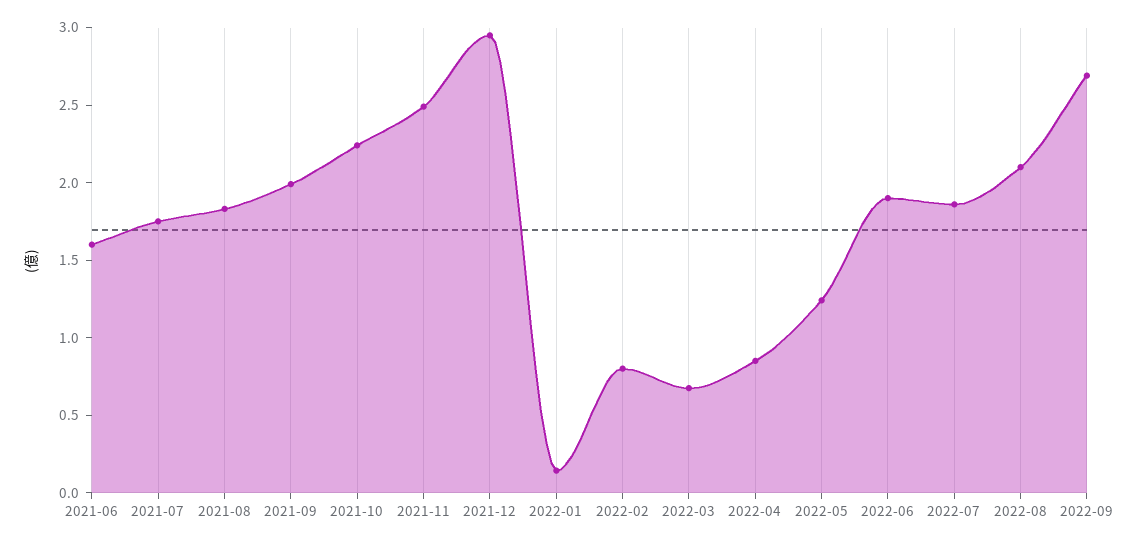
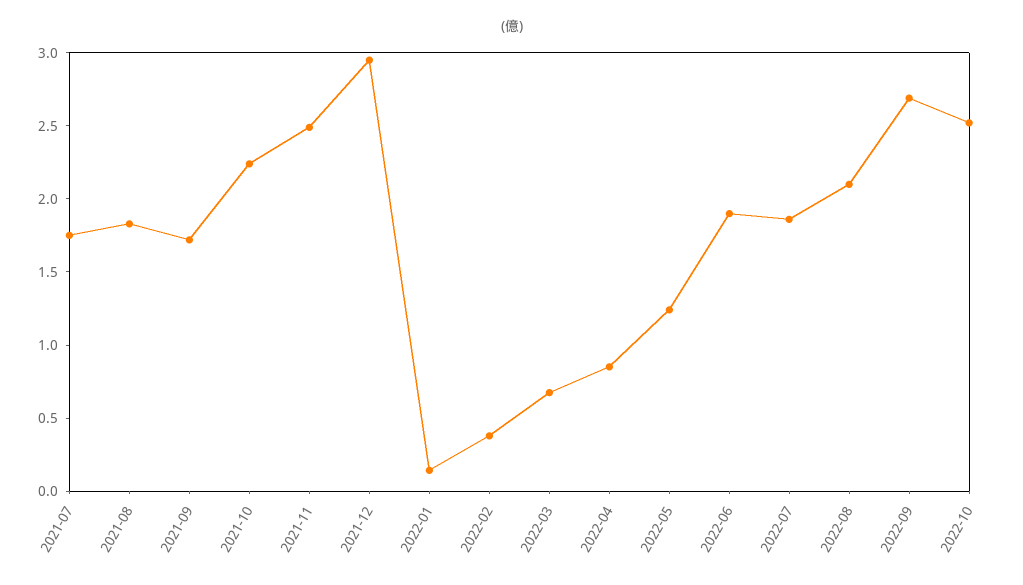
2021-06: 1.6 -> none
2021-09: 2 -> 1.7
2022-02: 0.8 -> 0.4
2022-10: none -> 2.5

